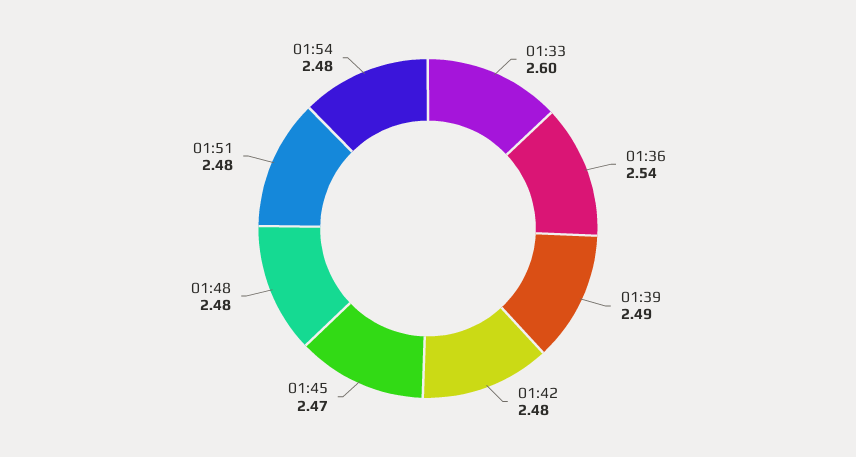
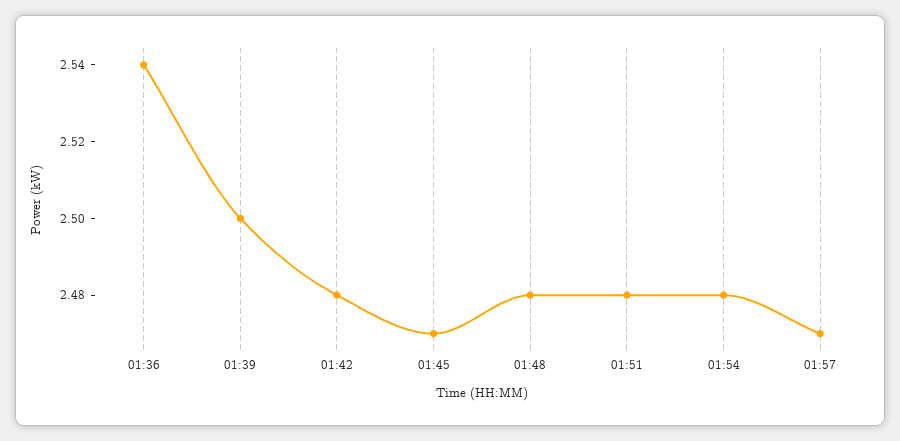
01:33: 2.6 -> none
01:39: 2.49 -> 2.5
01:57: none -> 2.47

